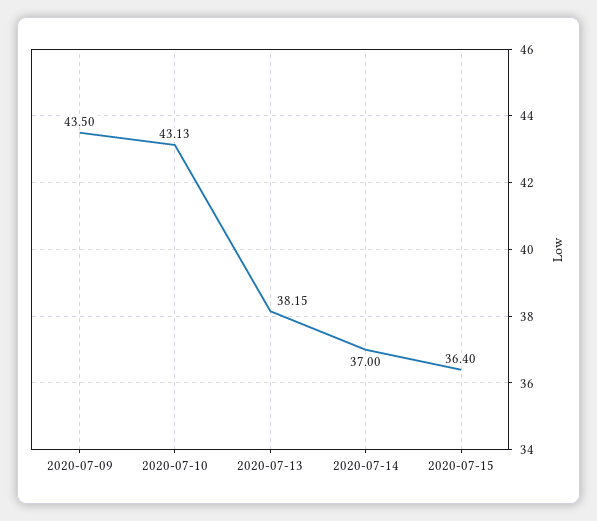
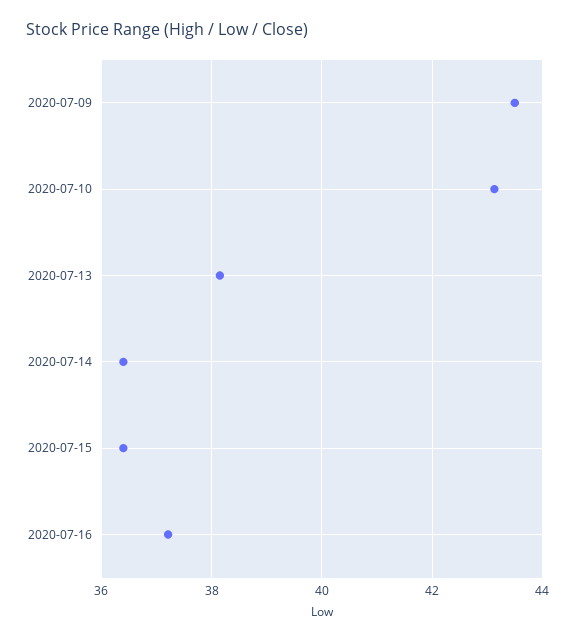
2020-07-14: 37 -> 36.4
2020-07-16: none -> 37.2

